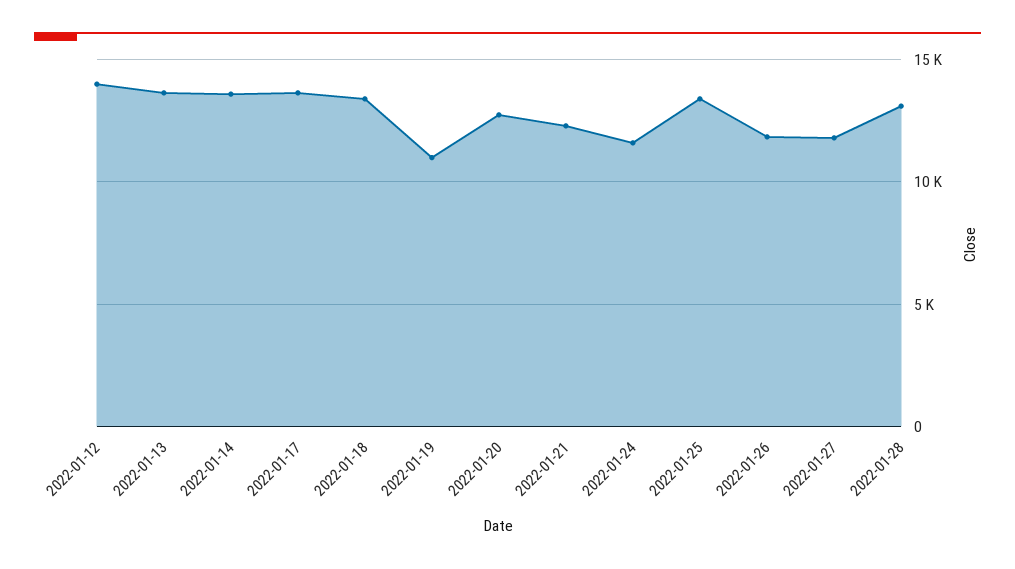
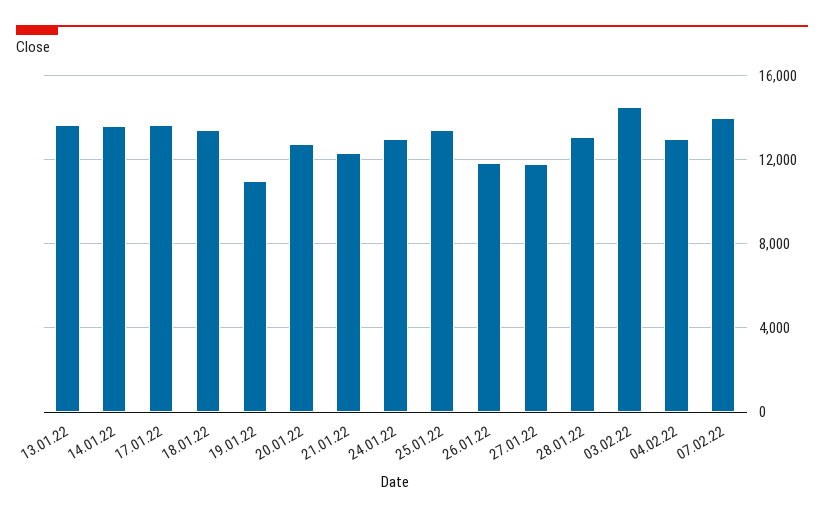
2022-01-12: 14000 -> none
2022-01-24: 11500 -> 13000
03.02.22: none -> 14500
04.02.22: none -> 13000
07.02.22: none -> 14000

